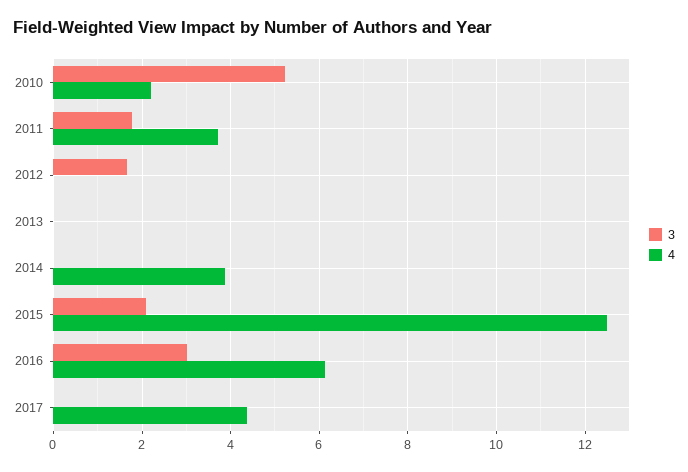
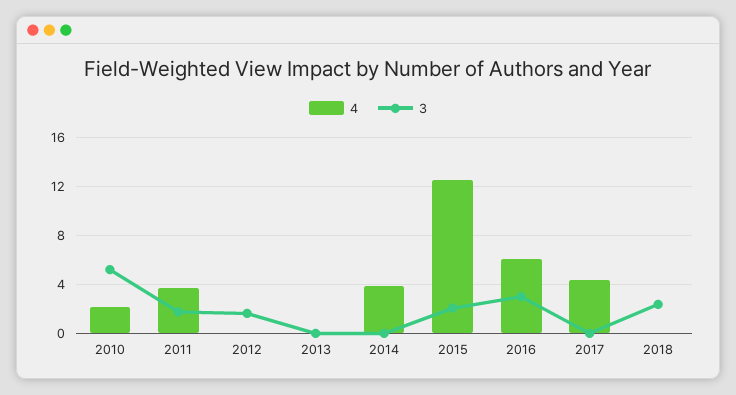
4, 2018: none -> 0
3, 2018: none -> 2.5

